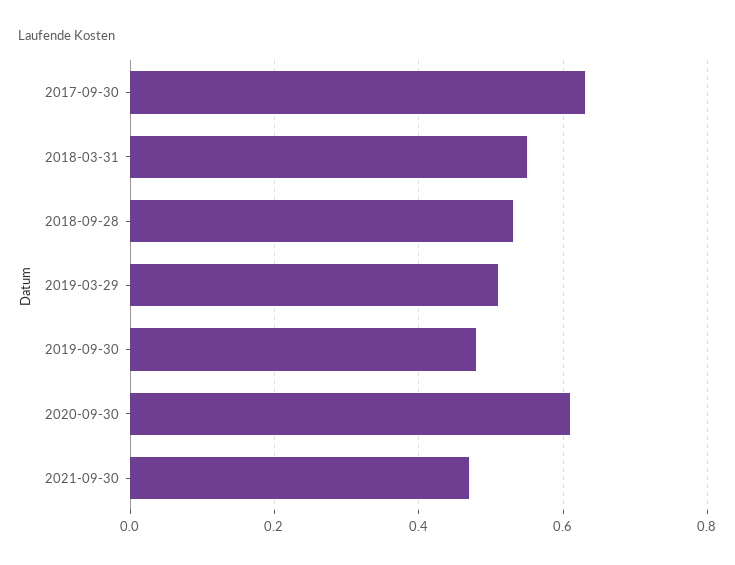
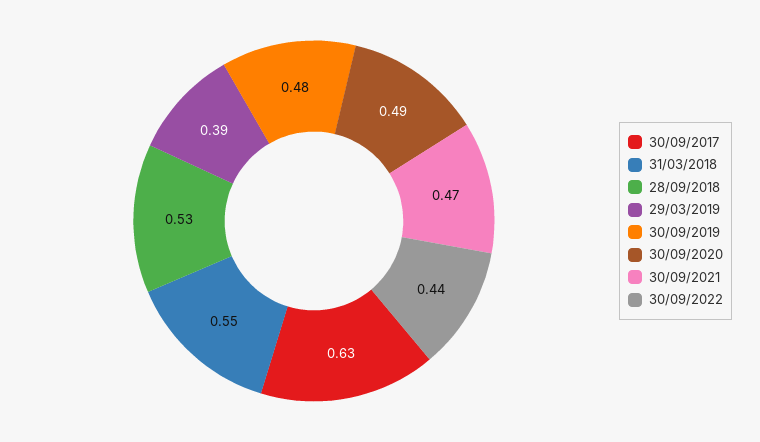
2019-03-29: 0.5 -> 0.39
2020-09-30: 0.6 -> 0.49
30/09/2022: none -> 0.44

